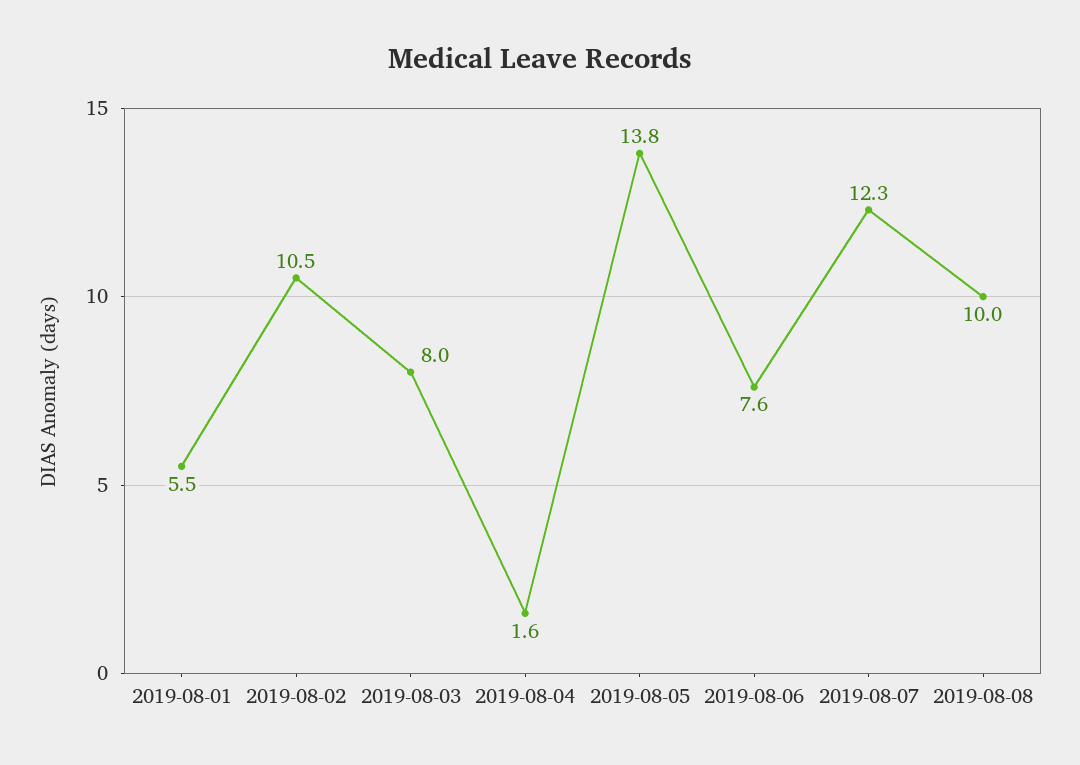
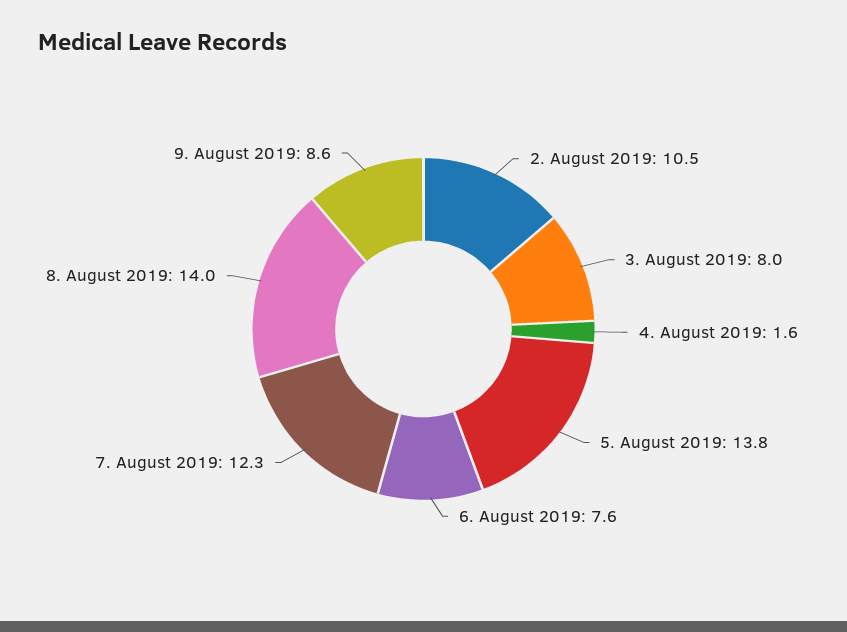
2019-08-01: 5.5 -> none
2019-08-08: 10 -> 14
9. August 2019: none -> 8.6

